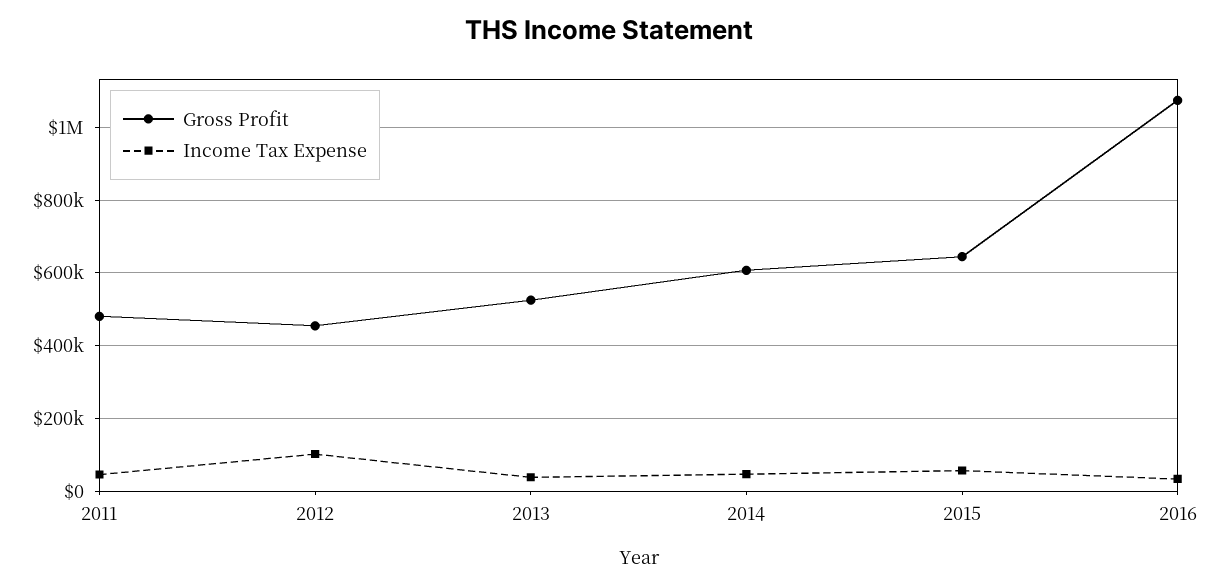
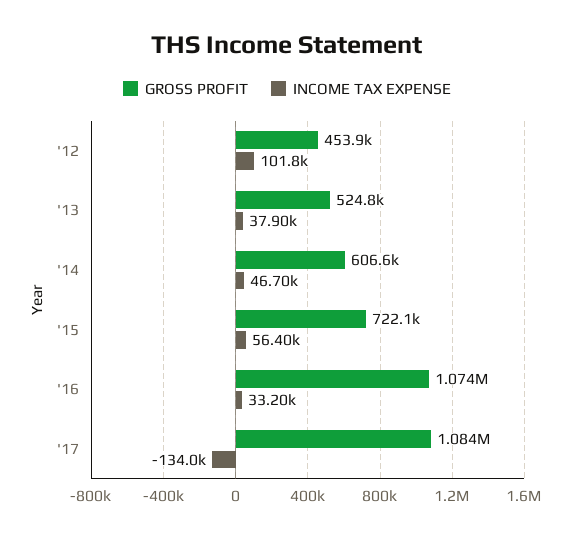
Gross Profit, 2011: 480000 -> none
Income Tax Expense, 2011: 40000 -> none
Gross Profit, 2015: 640000 -> 722100
Gross Profit, '17: none -> 1084000
Income Tax Expense, '17: none -> -134000

